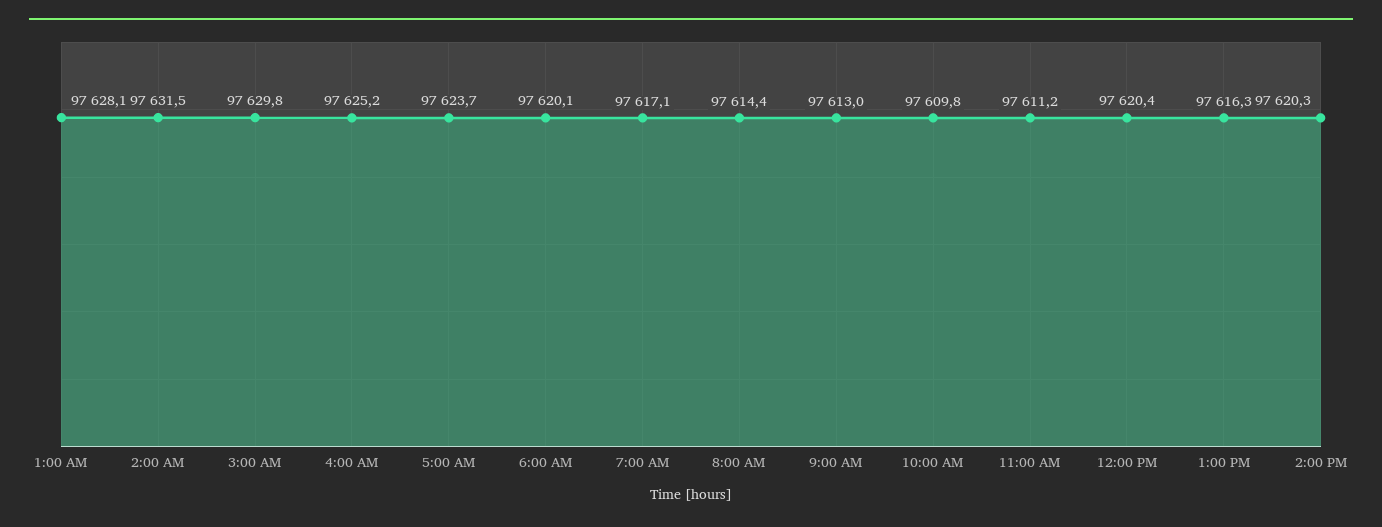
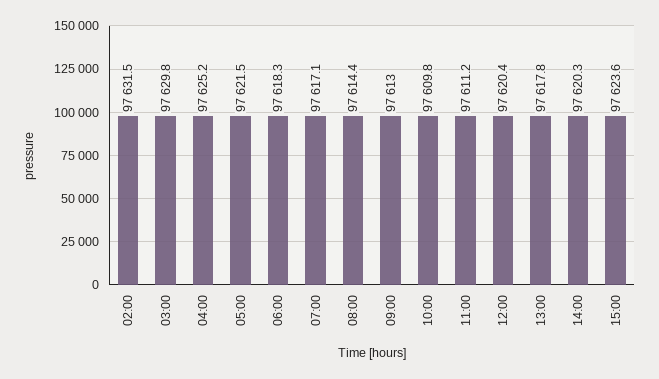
1:00 AM: 97628.1 -> none
5:00 AM: 97623.7 -> 97621.5
6:00 AM: 97620.1 -> 97618.3
1:00 PM: 97616.3 -> 97617.8
15:00: none -> 97623.6

